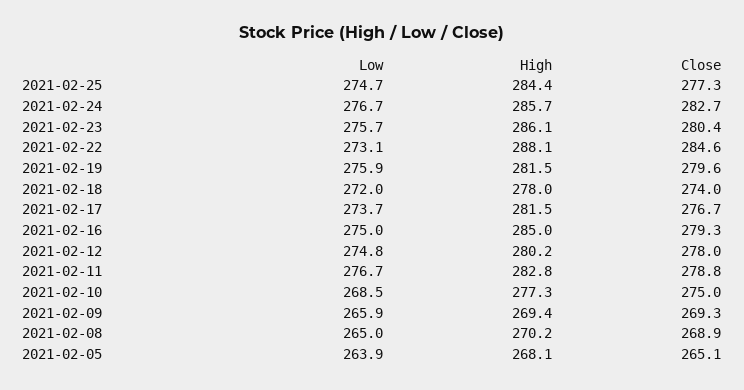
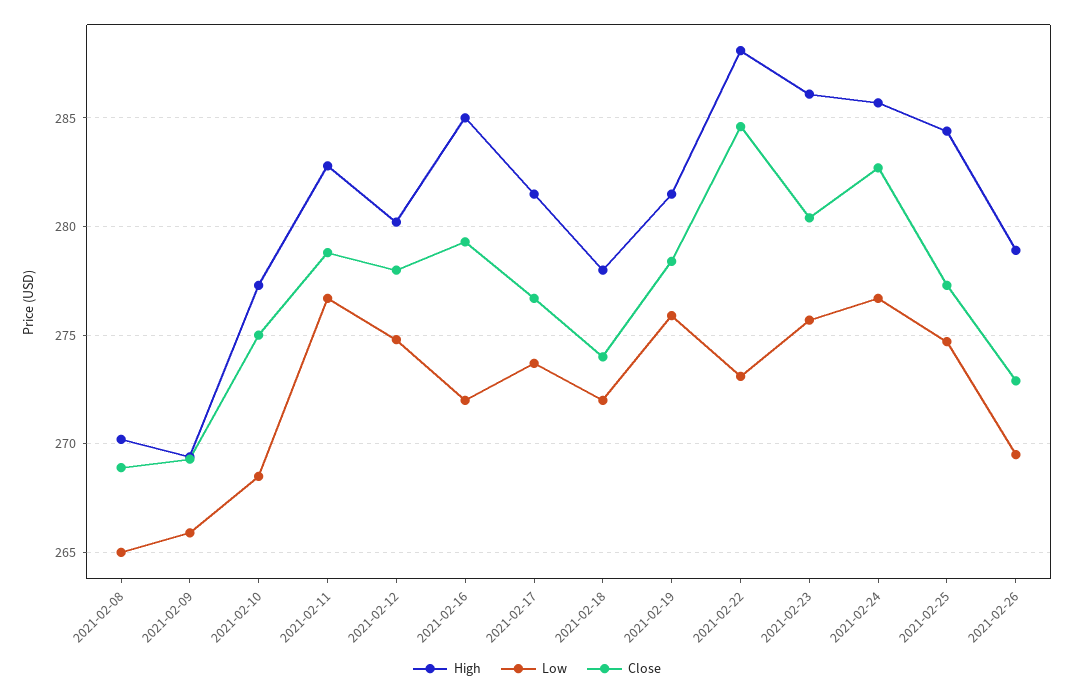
Close, 2021-02-19: 279.6 -> 278.5
Low, 2021-02-16: 275 -> 272
Low, 2021-02-05: 263.9 -> none
High, 2021-02-05: 268.1 -> none
Close, 2021-02-05: 265.1 -> none
High, 2021-02-26: none -> 279
Low, 2021-02-26: none -> 269.5
Close, 2021-02-26: none -> 273

